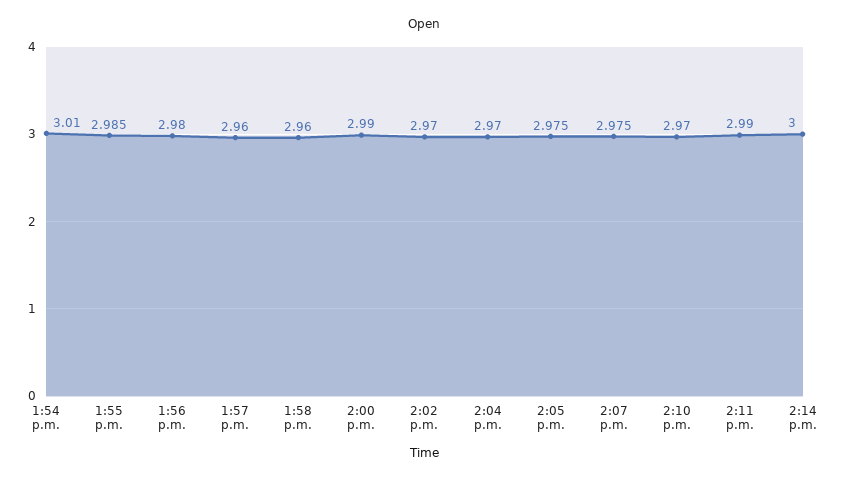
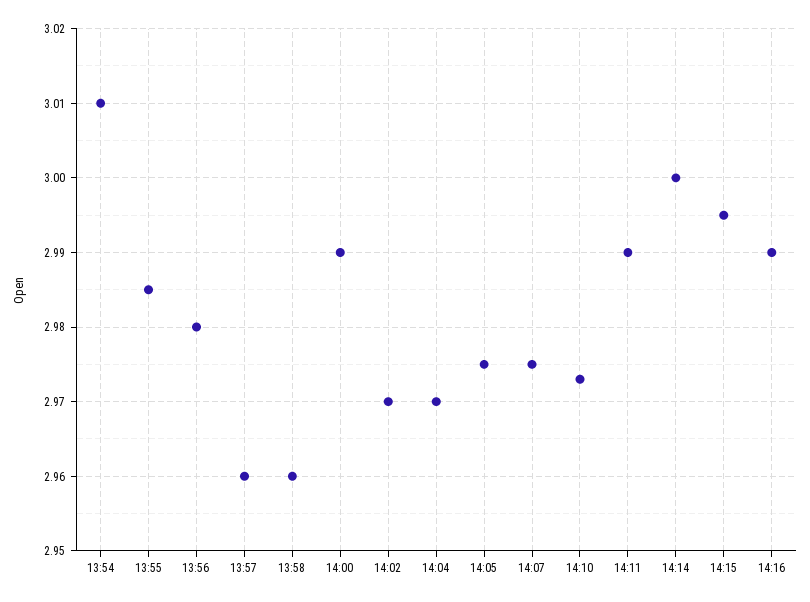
2:10 p.m.: 2.97 -> 2.973
14:15: none -> 2.995
14:16: none -> 2.99

